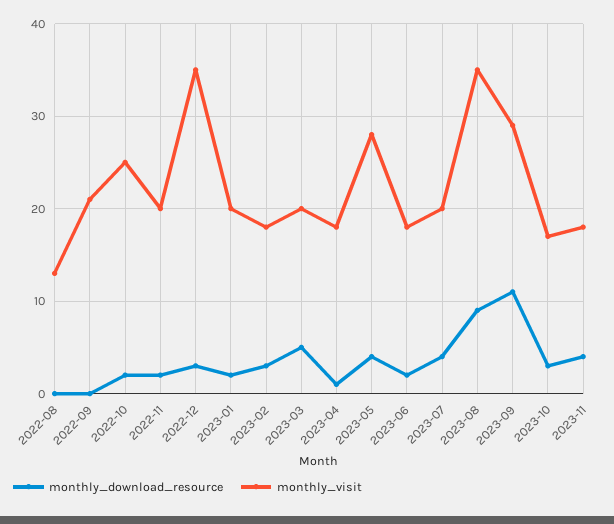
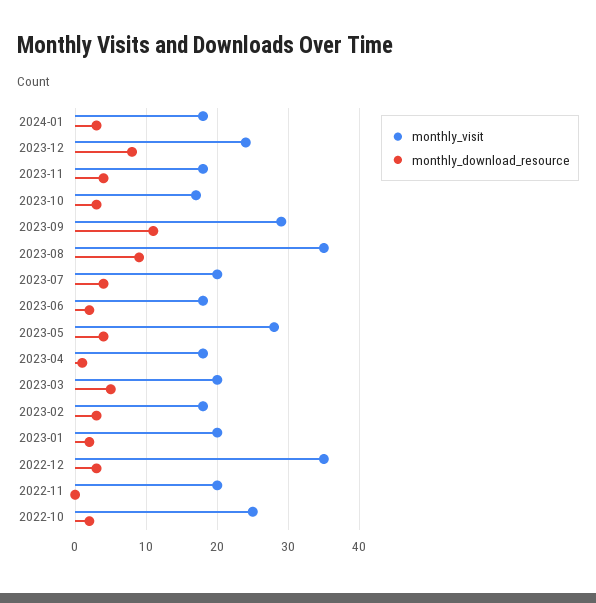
monthly_download_resource, 2022-08: 0 -> none
monthly_visit, 2022-08: 13 -> none
monthly_download_resource, 2022-09: 0 -> none
monthly_visit, 2022-09: 21 -> none
monthly_download_resource, 2022-11: 2 -> 0
monthly_visit, 2024-01: none -> 18
monthly_download_resource, 2024-01: none -> 3
monthly_visit, 2023-12: none -> 24
monthly_download_resource, 2023-12: none -> 8

